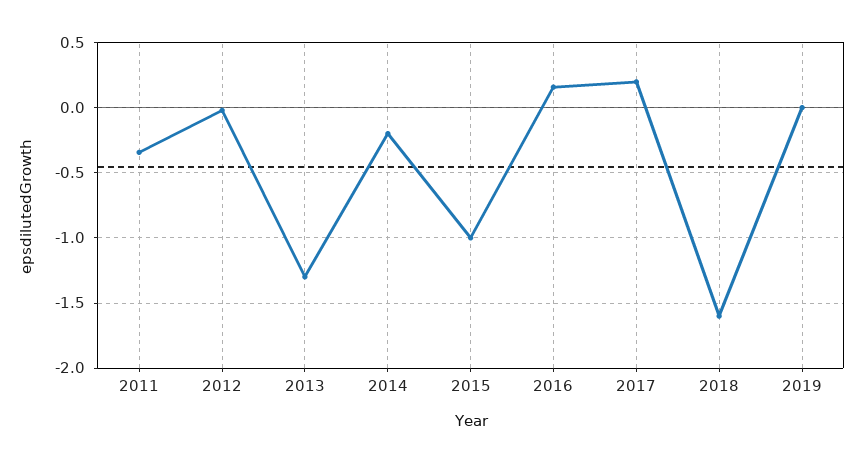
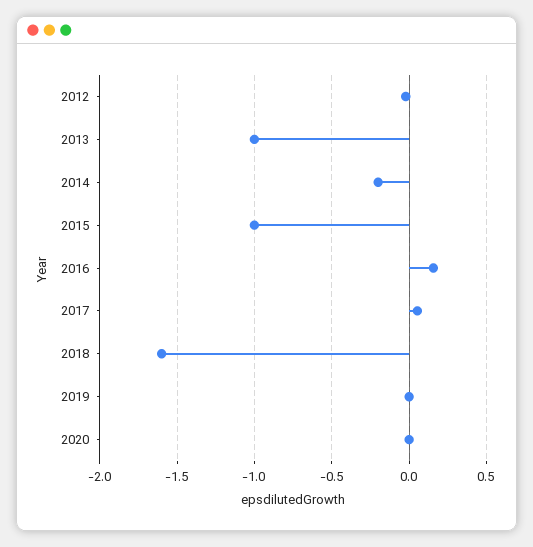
2011: -0.35 -> none
2013: -1.3 -> -1
2017: 0.2 -> 0.05
2020: none -> 0

